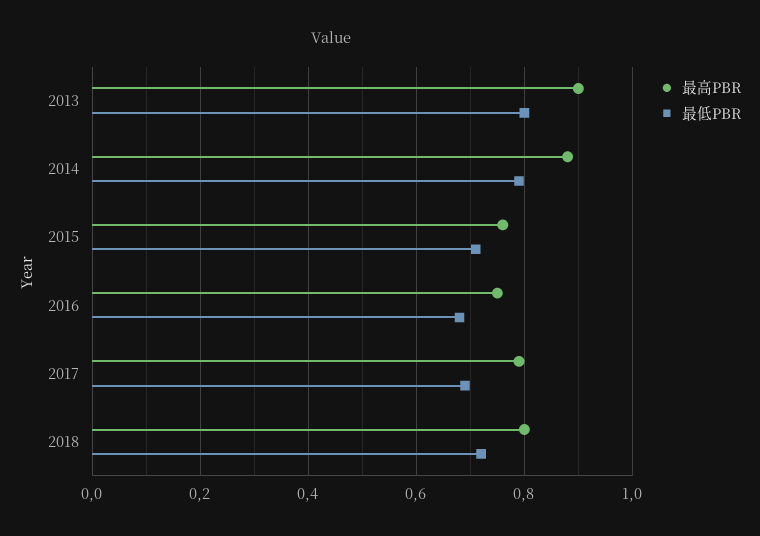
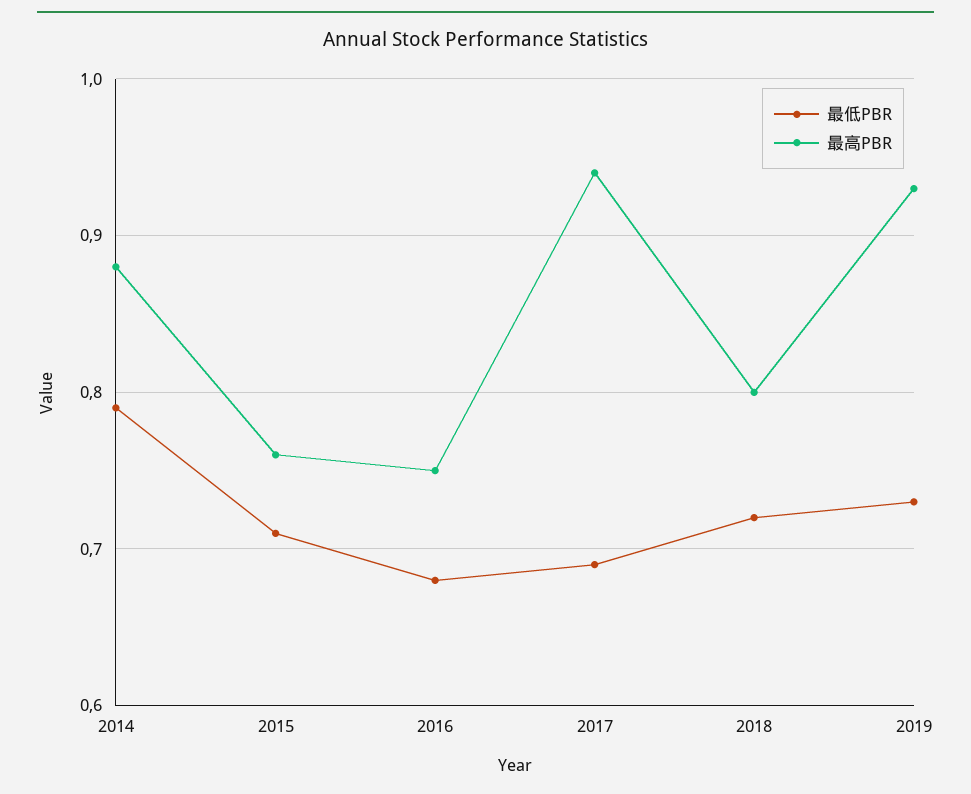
最高PBR, 2013: 0.9 -> none
最低PBR, 2013: 0.8 -> none
最高PBR, 2017: 0.8 -> 0.94
最低PBR, 2019: none -> 0.73
最高PBR, 2019: none -> 0.93

